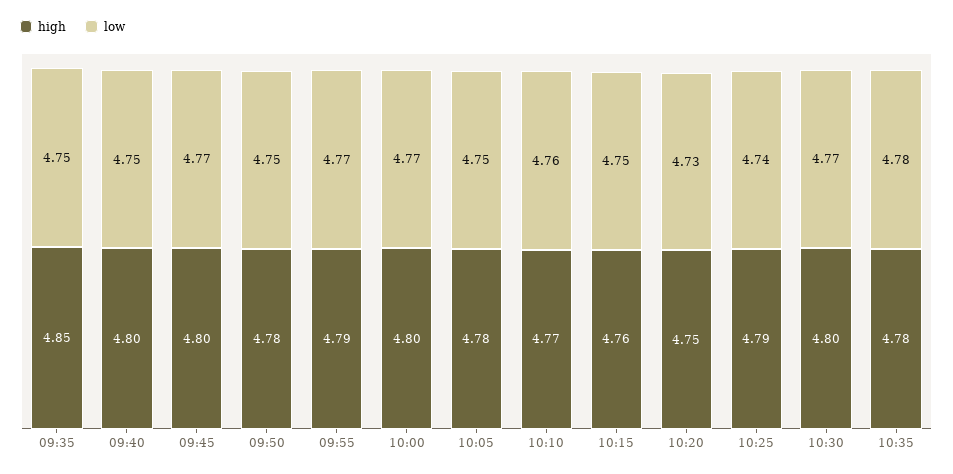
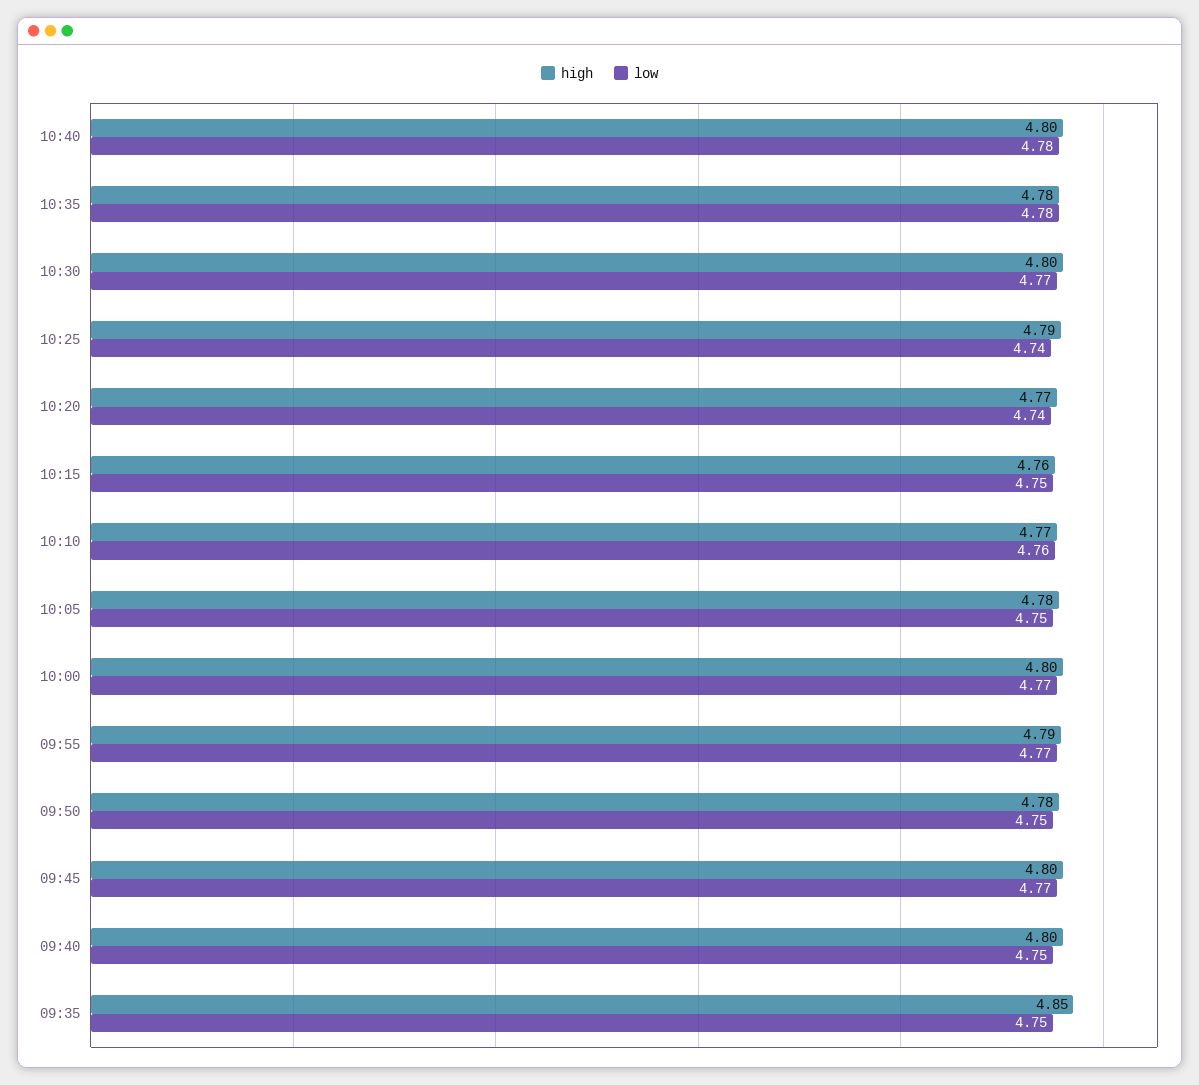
high, 10:20: 4.75 -> 4.77
low, 10:20: 4.73 -> 4.74
high, 10:40: none -> 4.8
low, 10:40: none -> 4.78

